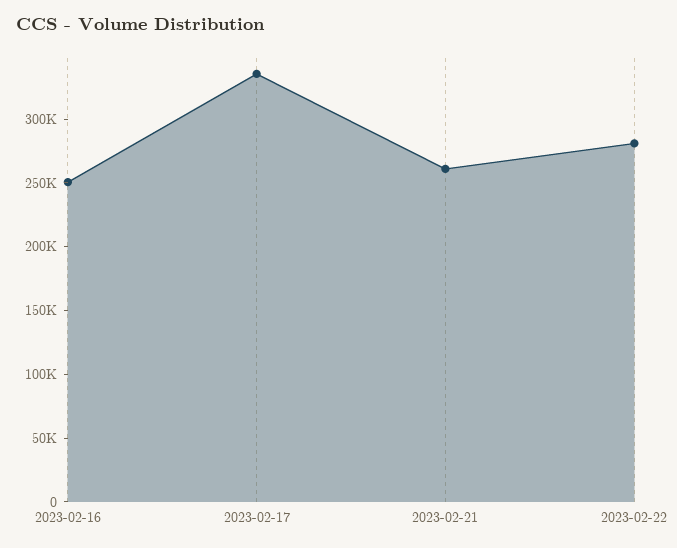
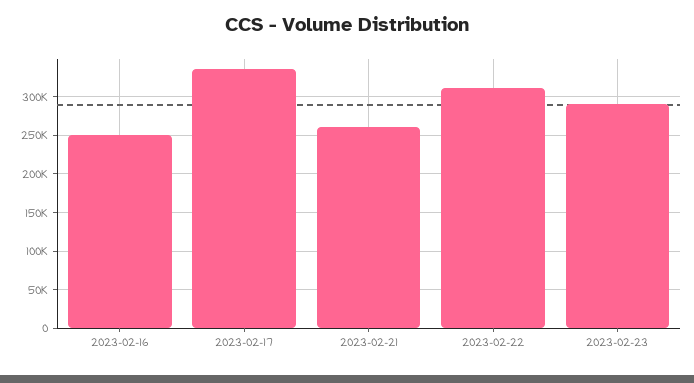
2023-02-22: 280000 -> 310000
2023-02-23: none -> 290000

